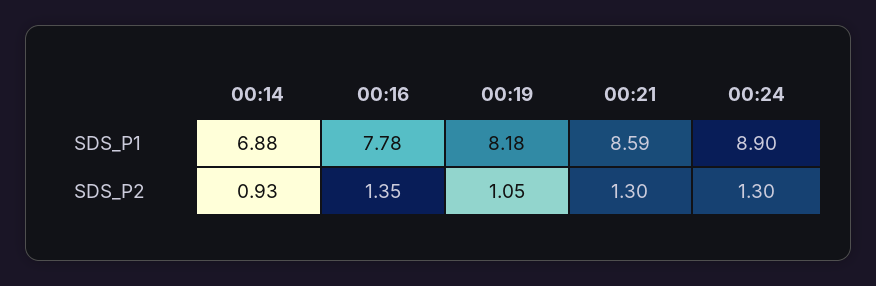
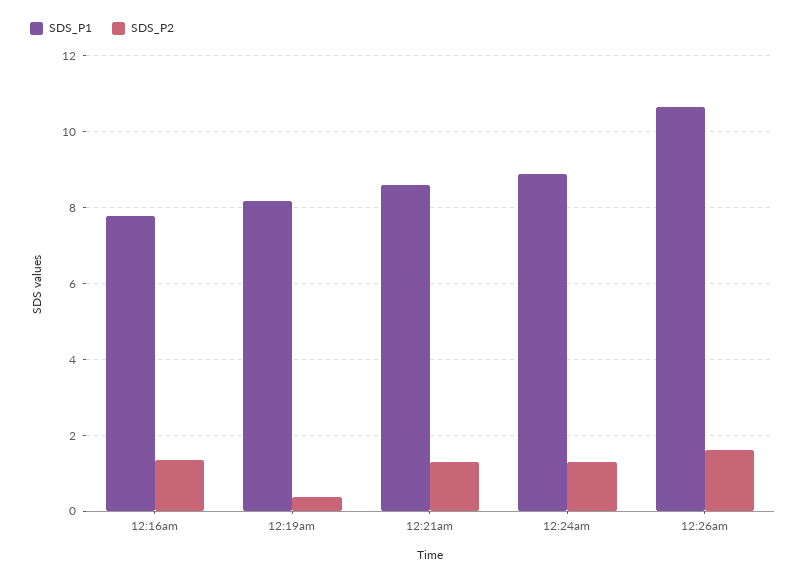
SDS_P1, 00:14: 6.88 -> none
SDS_P2, 00:14: 0.93 -> none
SDS_P2, 00:19: 1.05 -> 0.4
SDS_P1, 12:26am: none -> 10.6
SDS_P2, 12:26am: none -> 1.6

